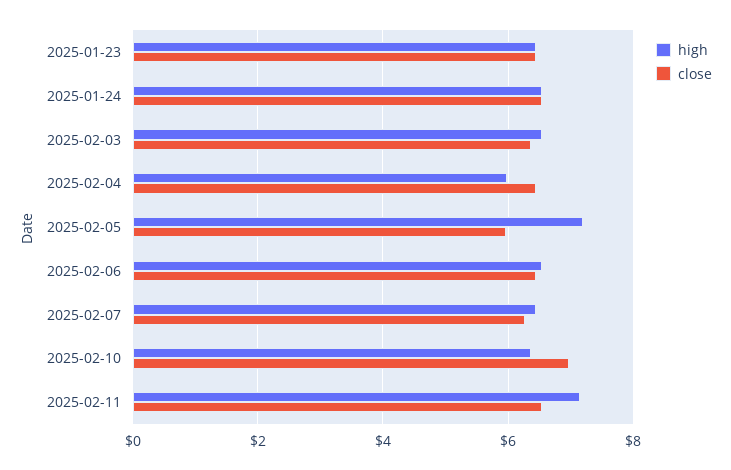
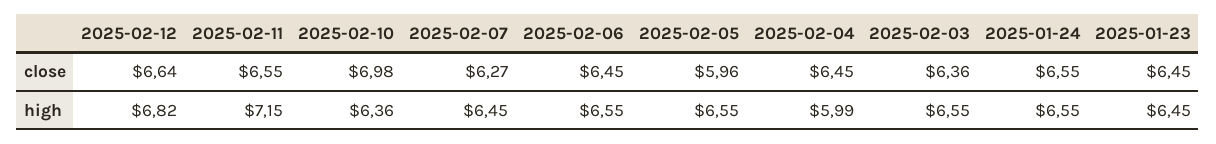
high, 2025-02-05: 7.2 -> 6.55
close, 2025-02-12: none -> 6.64
high, 2025-02-12: none -> 6.82

